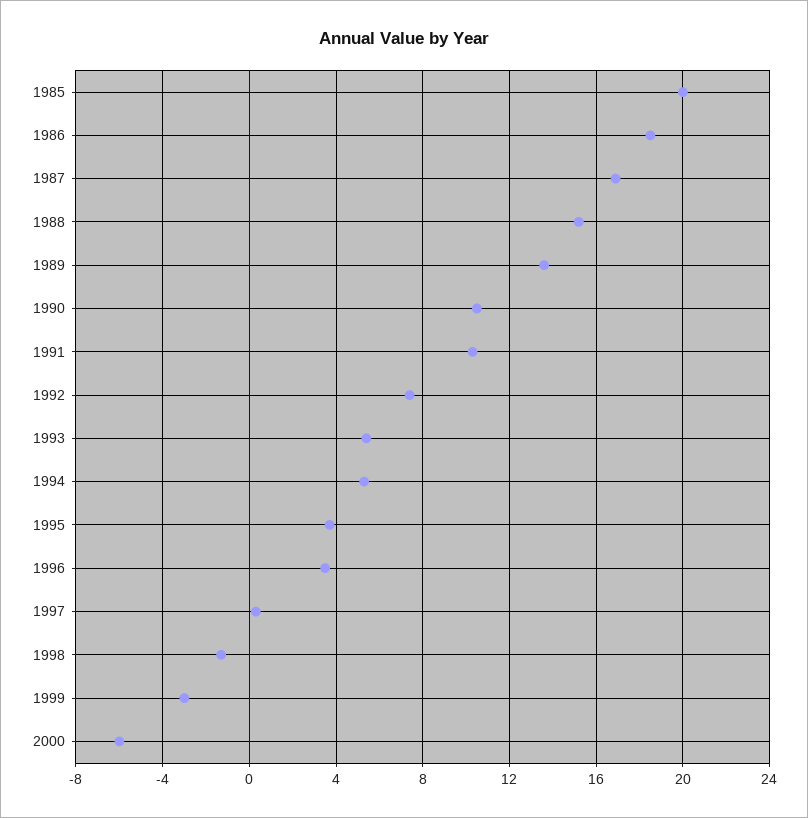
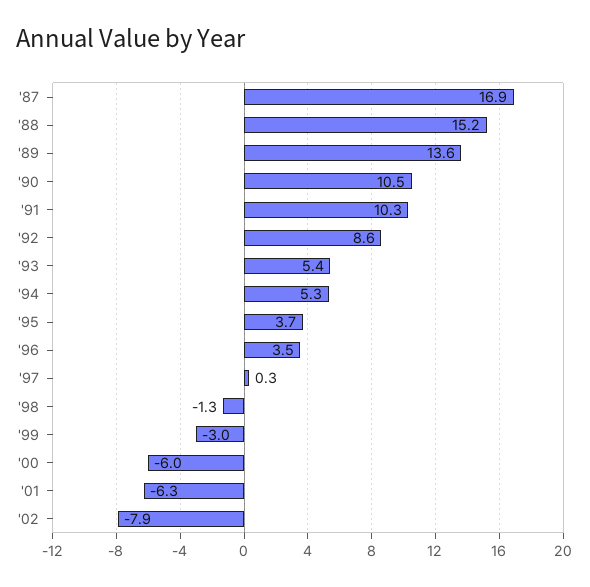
1985: 20 -> none
1986: 18.5 -> none
1992: 7.5 -> 8.6
'01: none -> -6.3
'02: none -> -7.9

